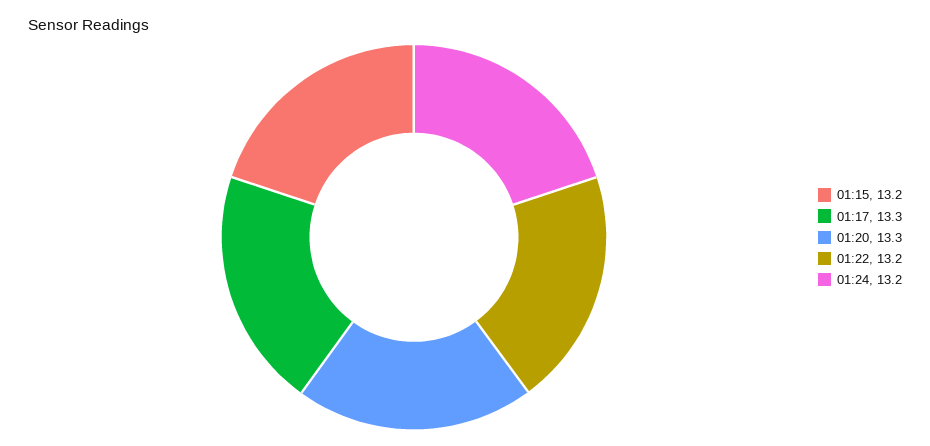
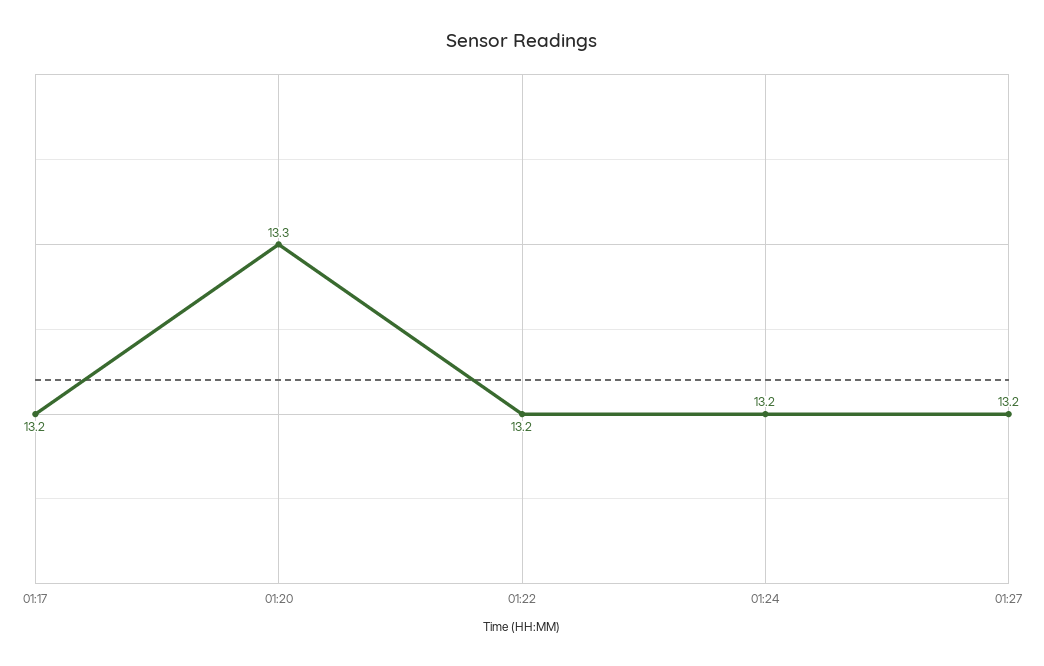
01:15: 13.2 -> none
01:17: 13.3 -> 13.2
01:27: none -> 13.2

